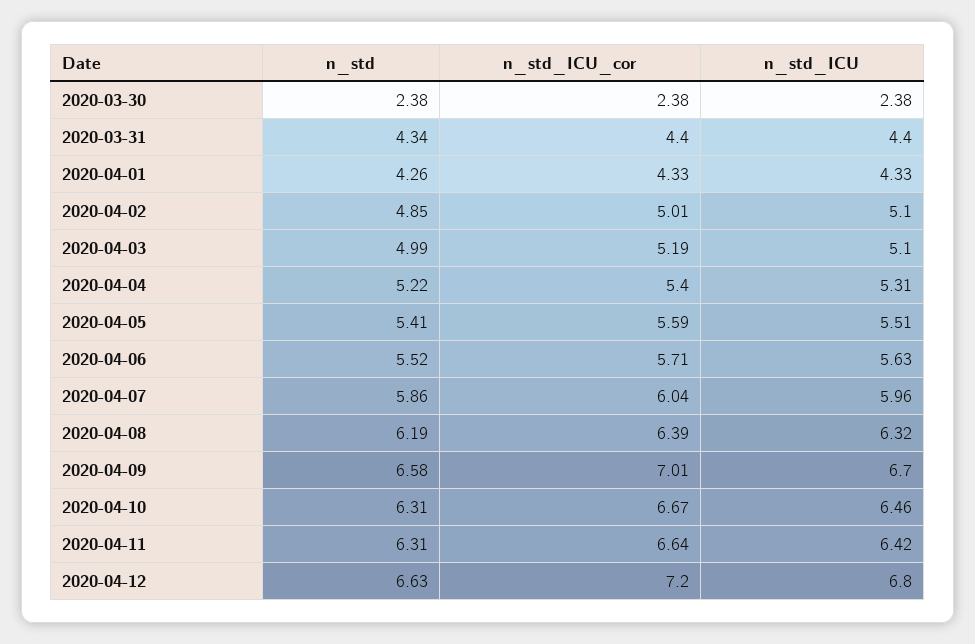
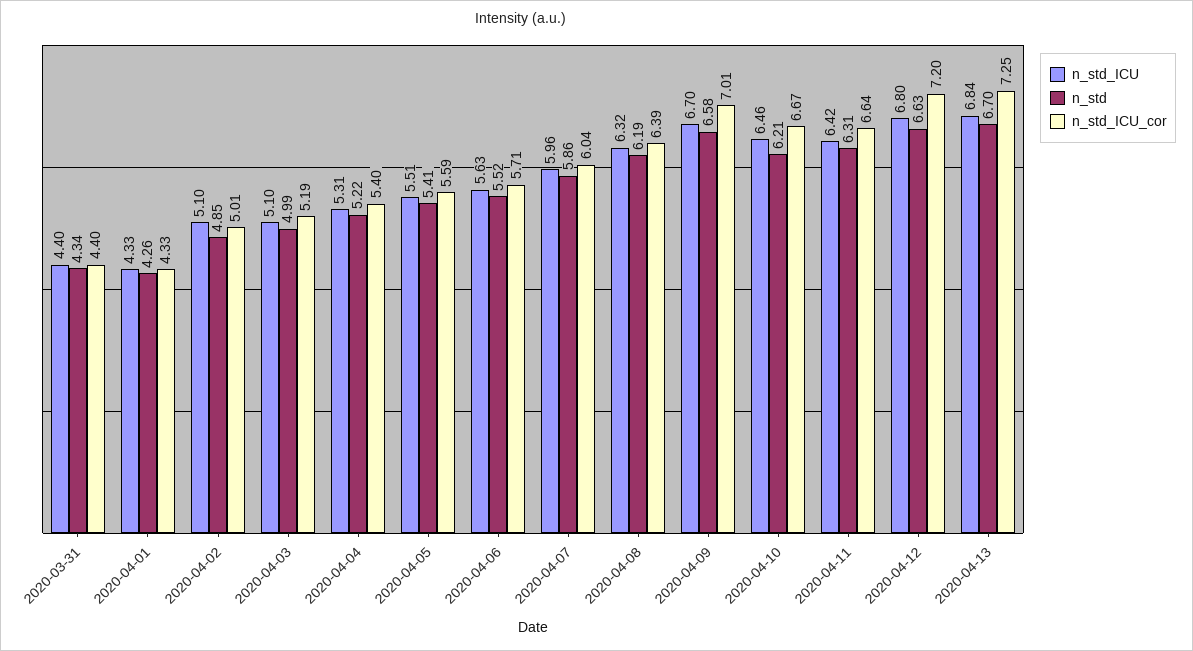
n_std, 2020-03-30: 2.38 -> none
n_std_ICU_cor, 2020-03-30: 2.38 -> none
n_std_ICU, 2020-03-30: 2.38 -> none
n_std, 2020-04-10: 6.31 -> 6.21
n_std_ICU, 2020-04-13: none -> 6.84
n_std, 2020-04-13: none -> 6.7
n_std_ICU_cor, 2020-04-13: none -> 7.25

